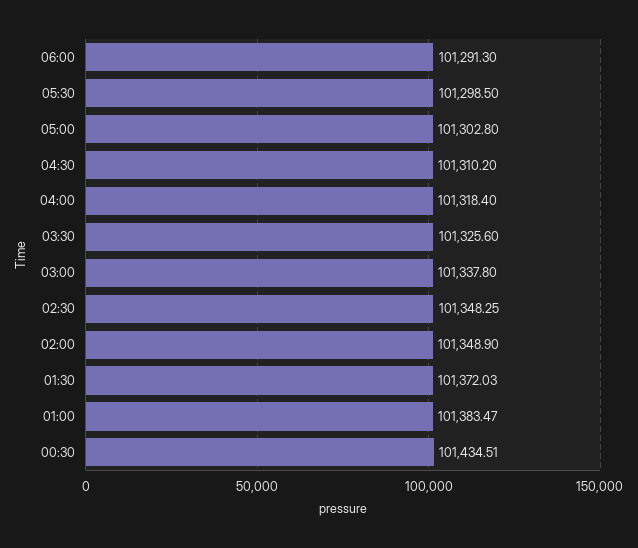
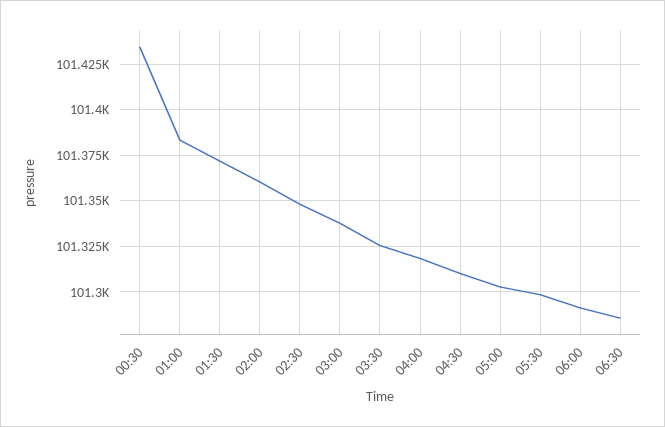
02:00: 101348.9 -> 101360
06:30: none -> 101285

